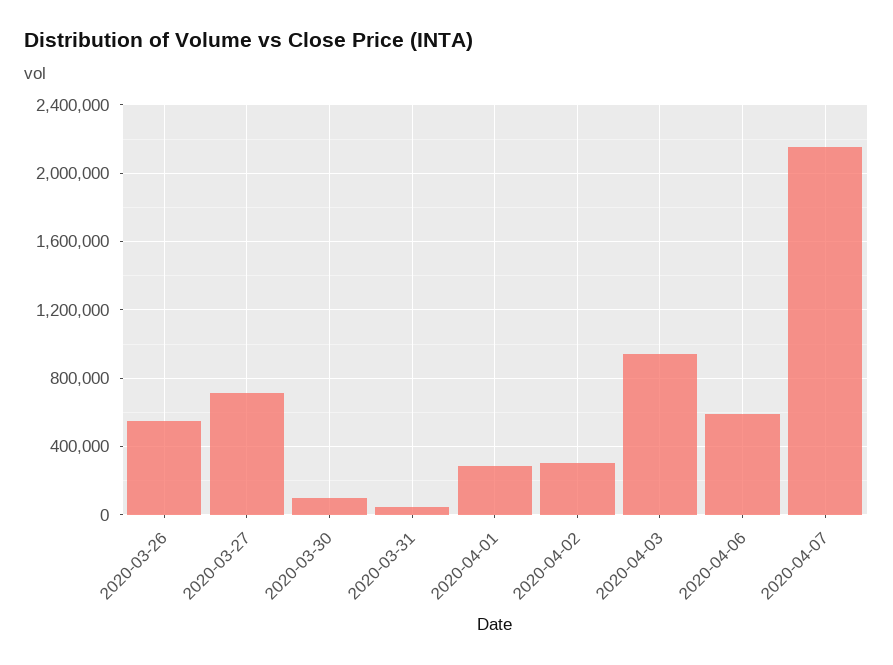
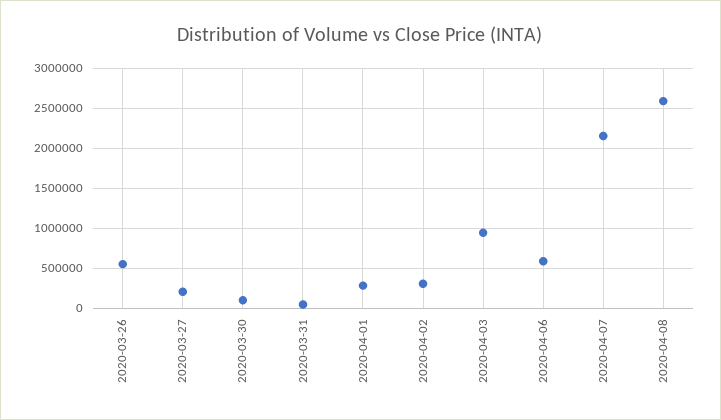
2020-03-27: 700000 -> 200000
2020-04-08: none -> 2600000

